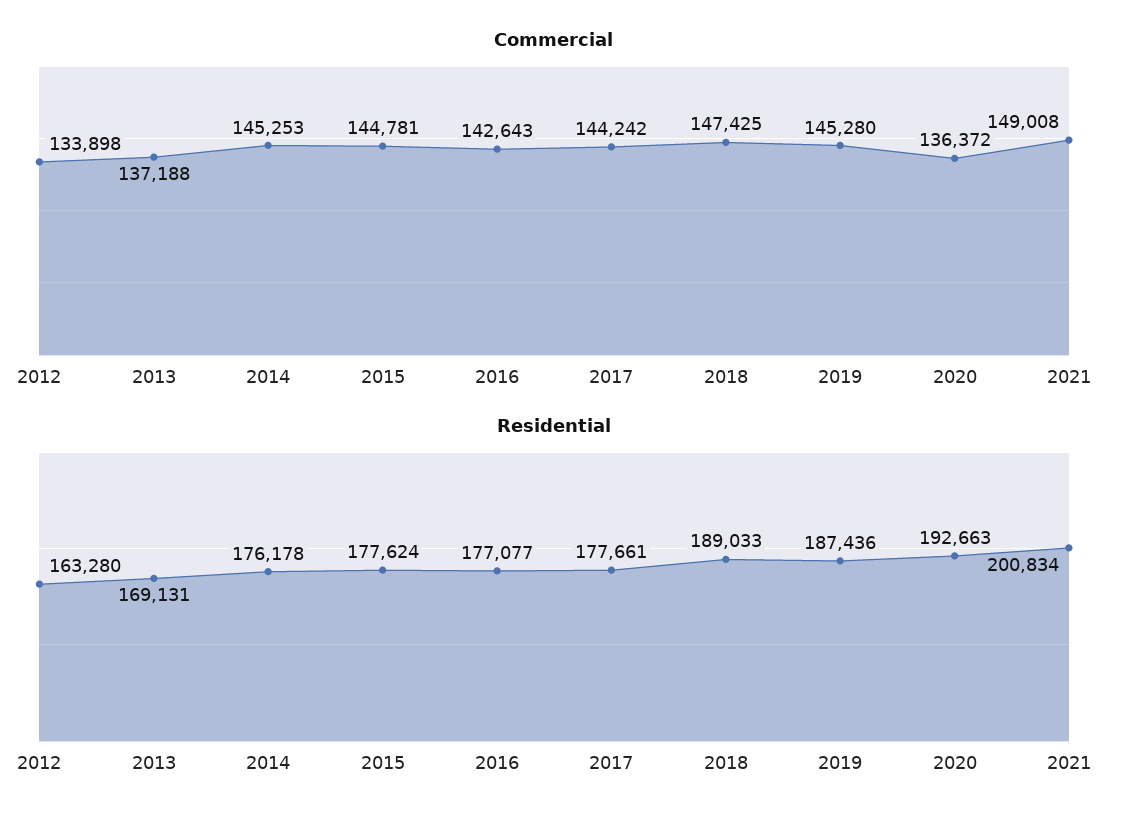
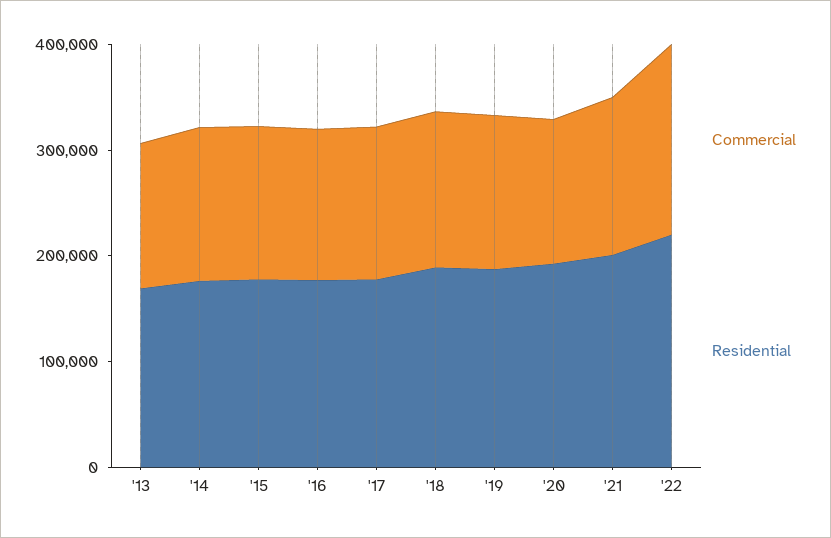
Commercial, 2012: 133898 -> none
Residential, 2012: 163280 -> none
Commercial, '22: none -> 180000
Residential, '22: none -> 220000

